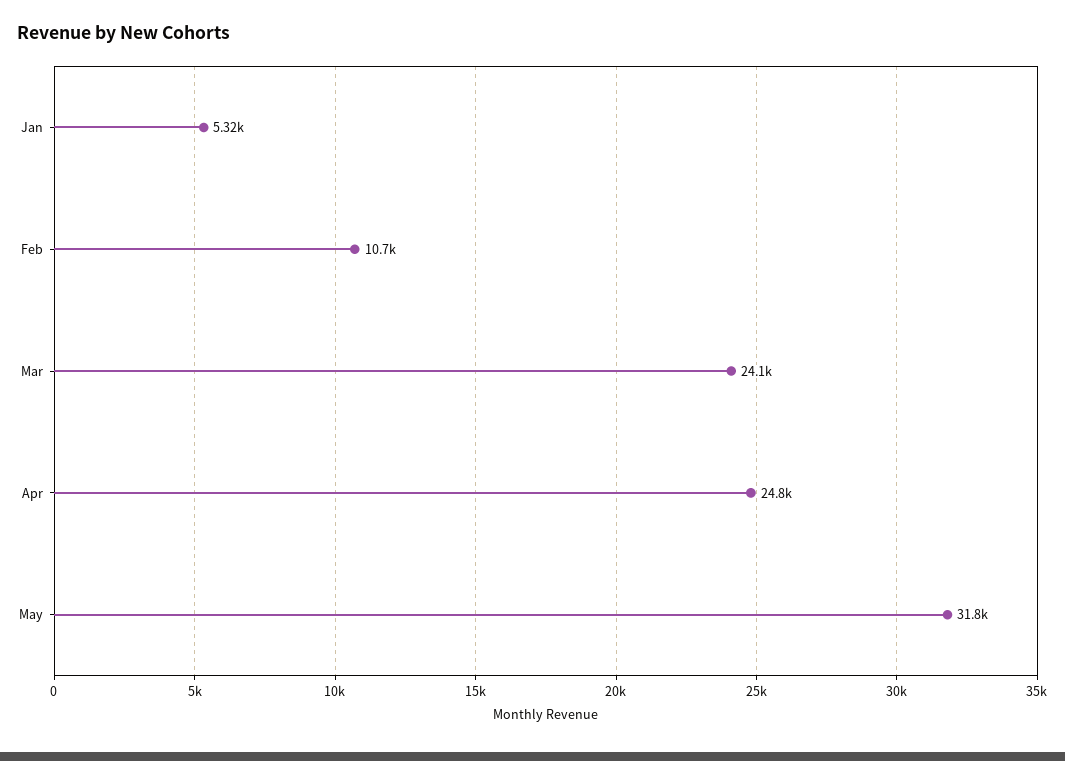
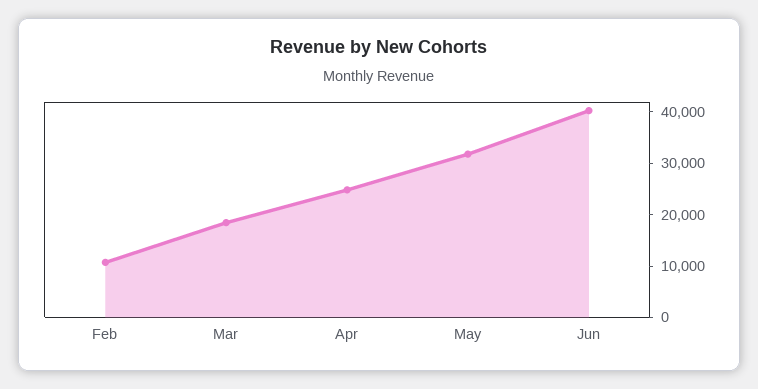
Jan: 5320 -> none
Mar: 24100 -> 18000
Jun: none -> 40000

